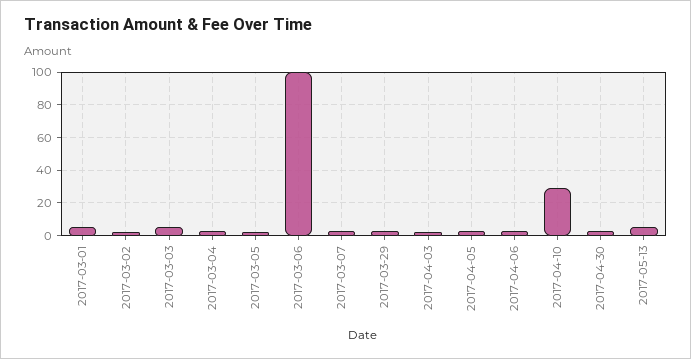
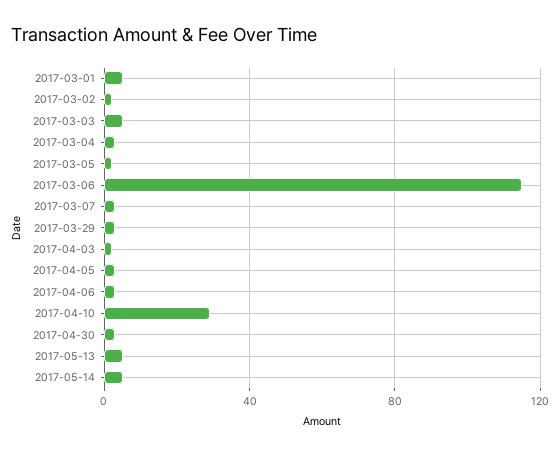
2017-03-06: 100 -> 115
2017-05-14: none -> 5

